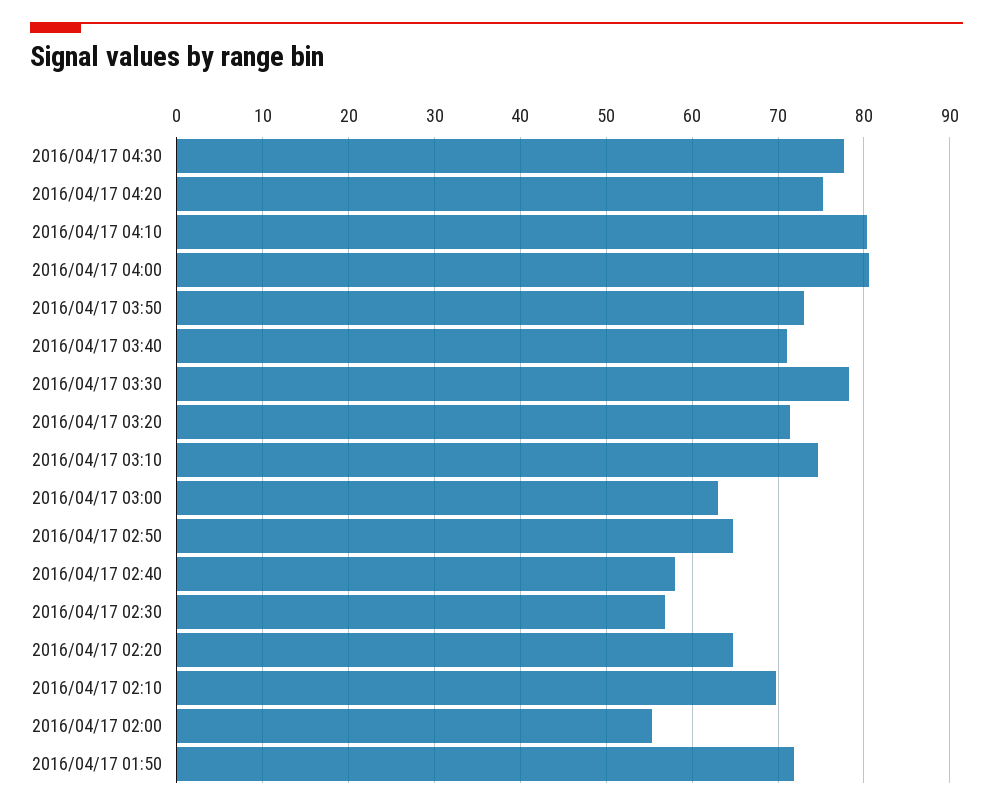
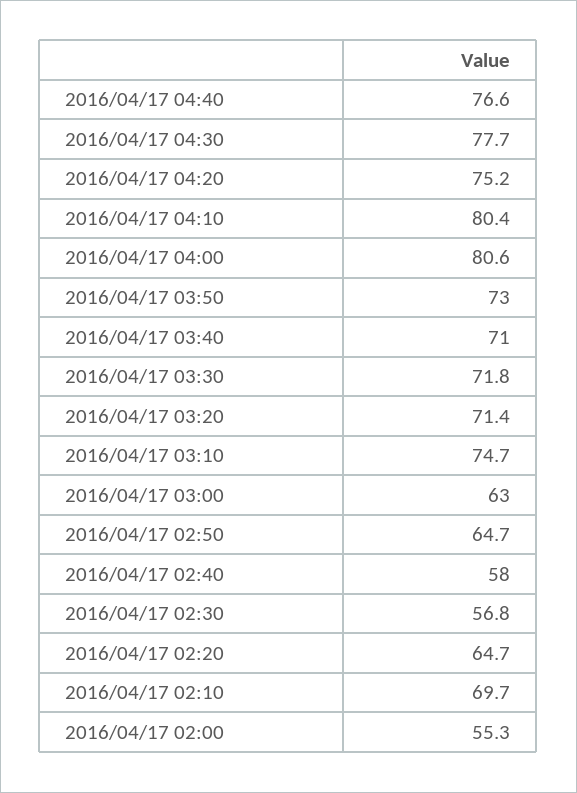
2016/04/17 03:30: 78 -> 71.8
2016/04/17 01:50: 72 -> none
2016/04/17 04:40: none -> 76.6

